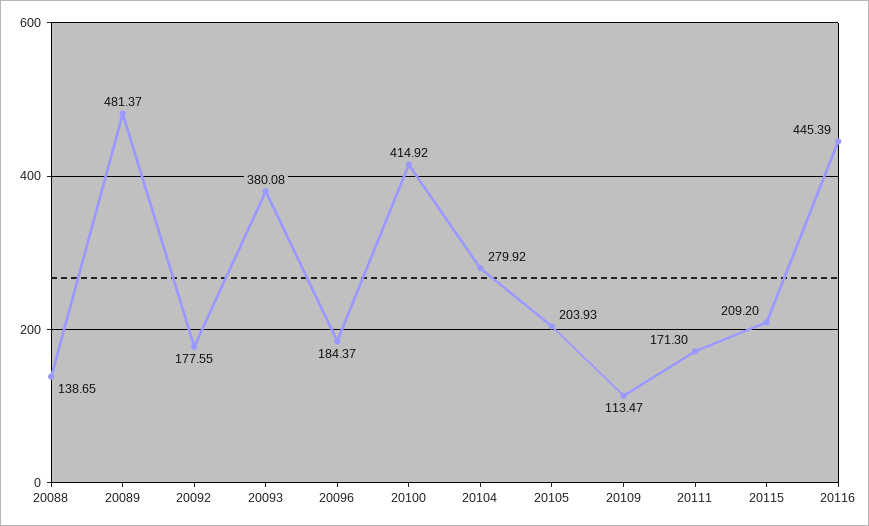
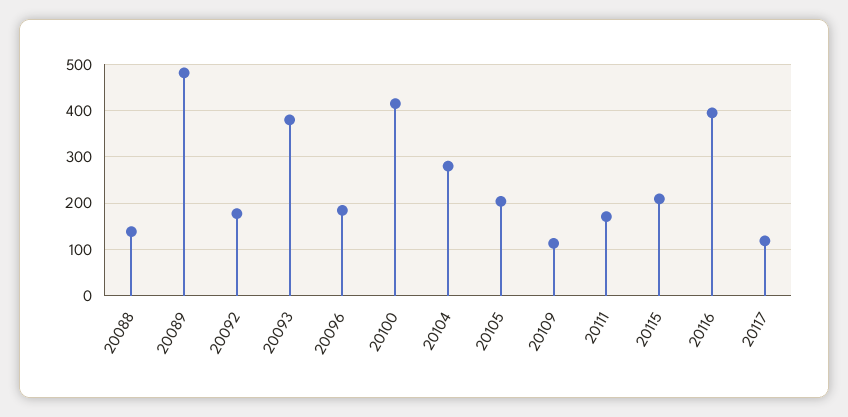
20116: 445.39 -> 400
20117: none -> 120

